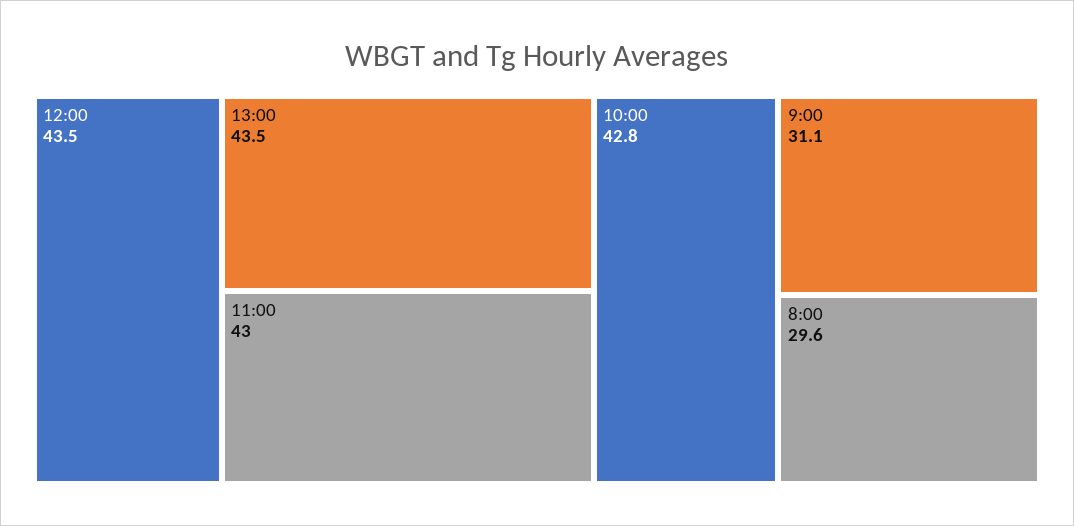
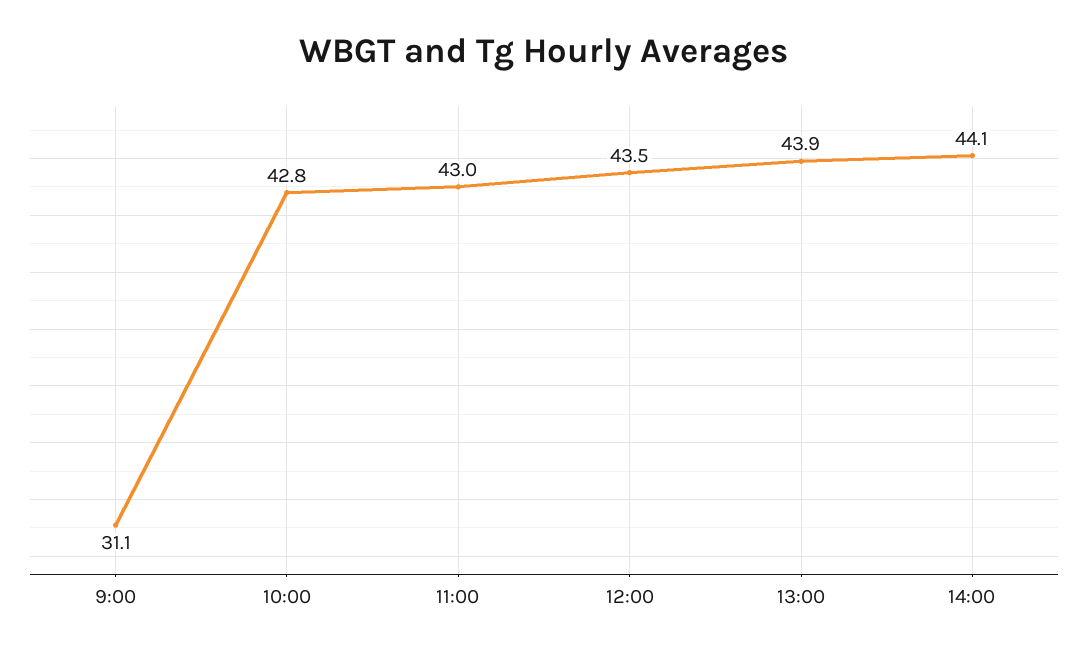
13:00: 43.5 -> 43.9
8:00: 29.6 -> none
14:00: none -> 44.1

